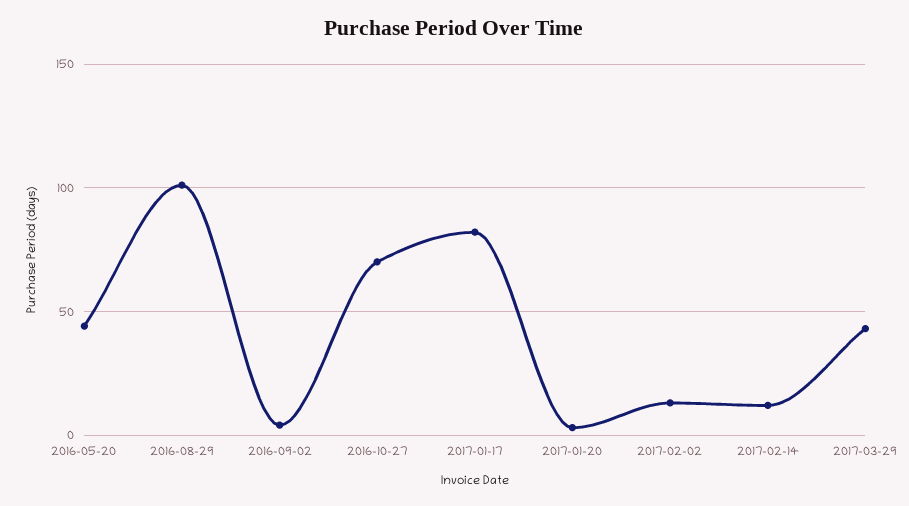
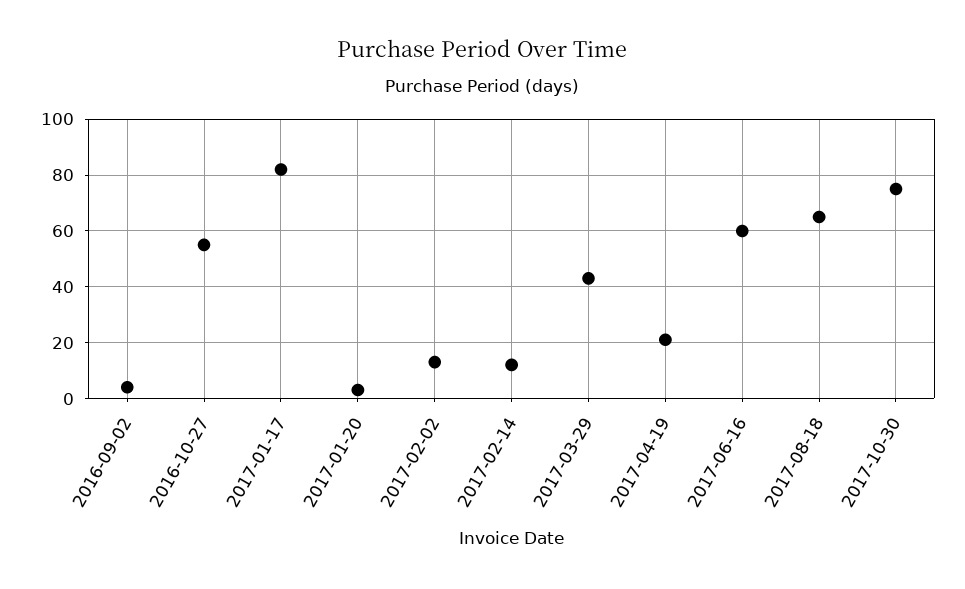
2016-05-20: 45 -> none
2016-08-29: 100 -> none
2016-10-27: 70 -> 55
2017-04-19: none -> 20
2017-06-16: none -> 60
2017-08-18: none -> 65
2017-10-30: none -> 75

